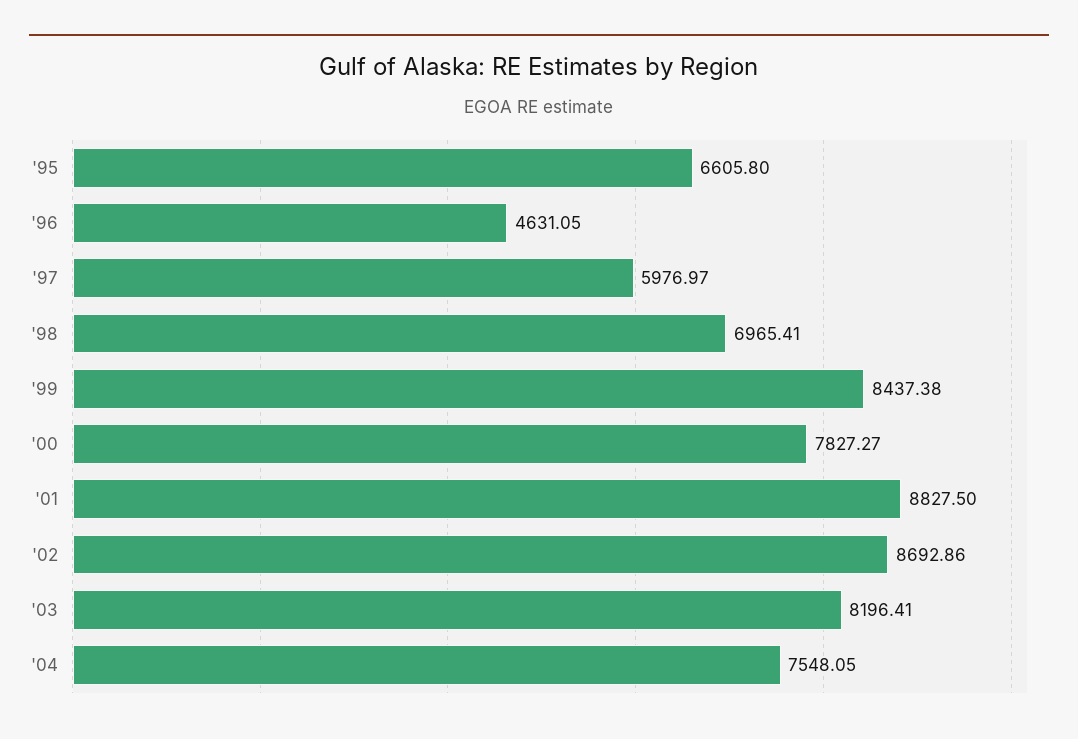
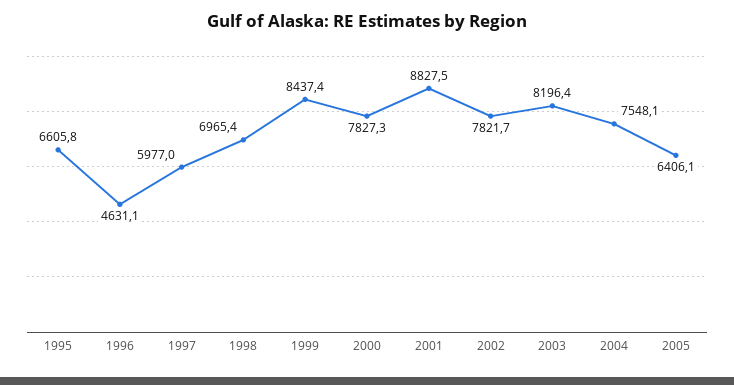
'02: 8692.86 -> 7821.7
2005: none -> 6406.1

